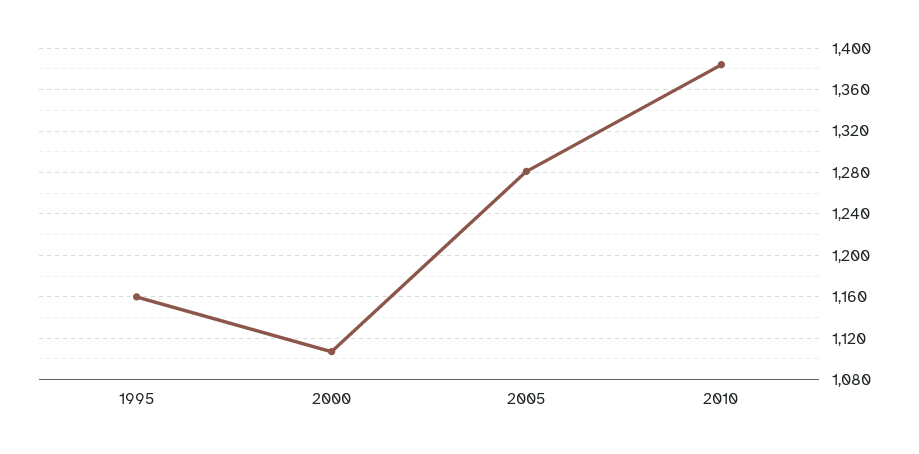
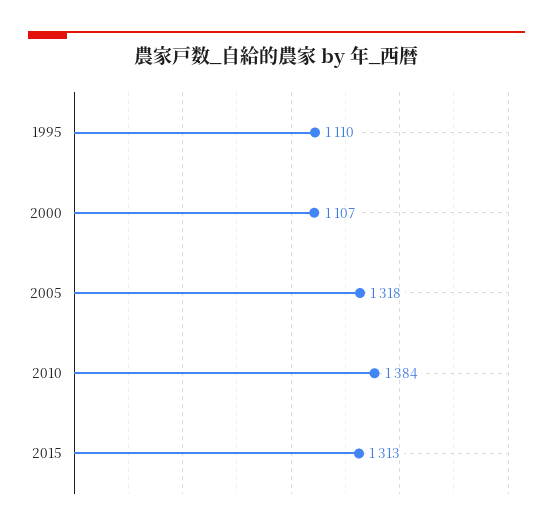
1995: 1160 -> 1110
2005: 1280 -> 1318
2015: none -> 1313

